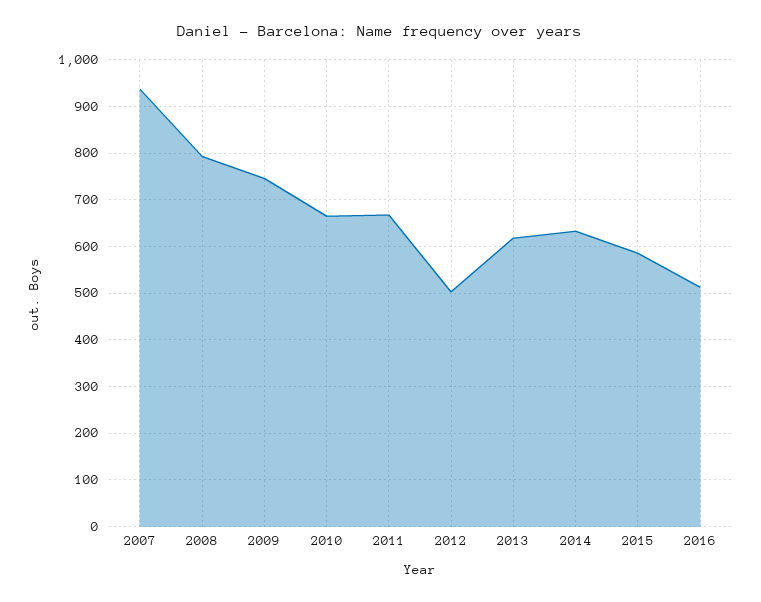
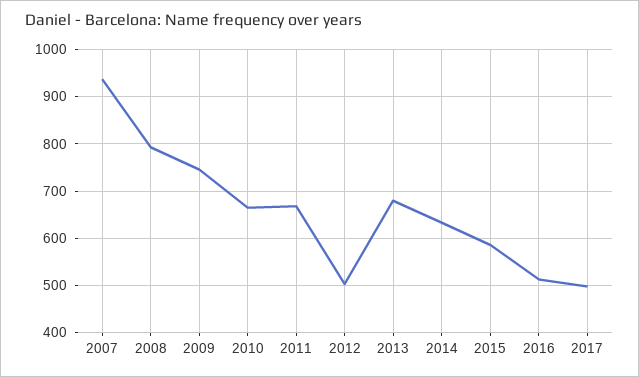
2013: 620 -> 680
2017: none -> 500

